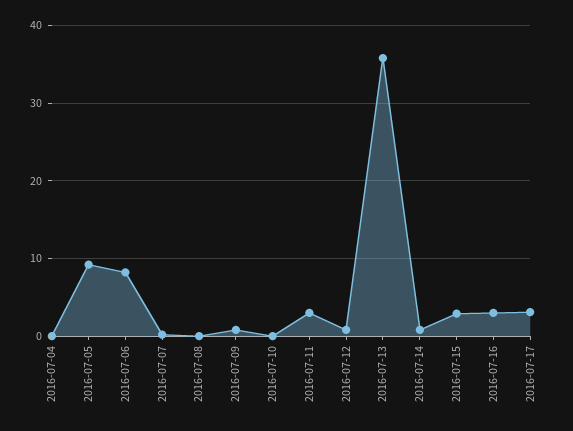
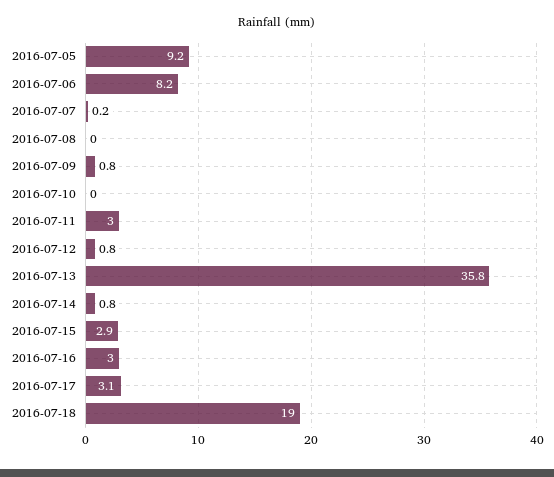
2016-07-04: 0 -> none
2016-07-18: none -> 19

